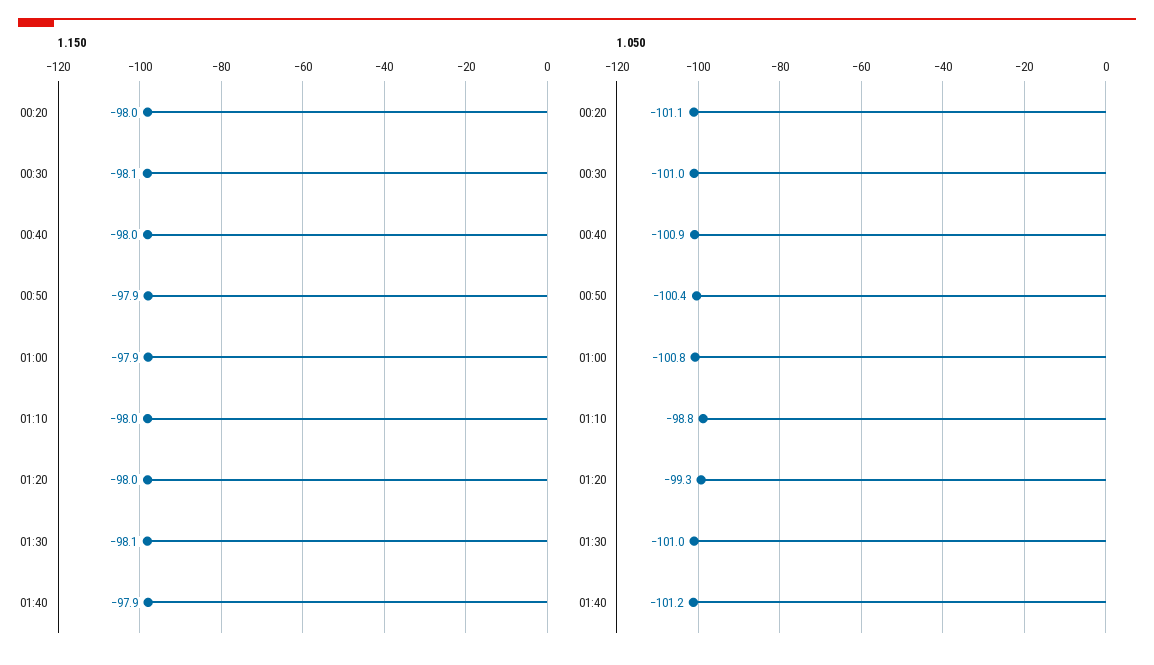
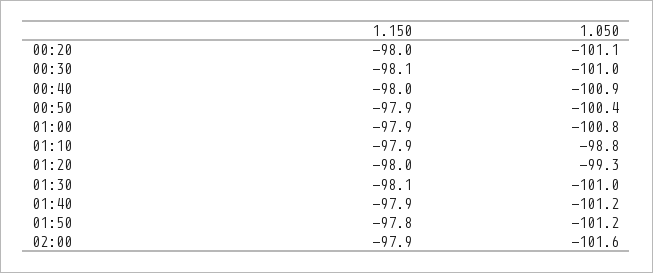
1.150, 01:10: -98 -> -97.9
1.150, 01:50: none -> -97.8
1.050, 01:50: none -> -101.2
1.150, 02:00: none -> -97.9
1.050, 02:00: none -> -101.6

